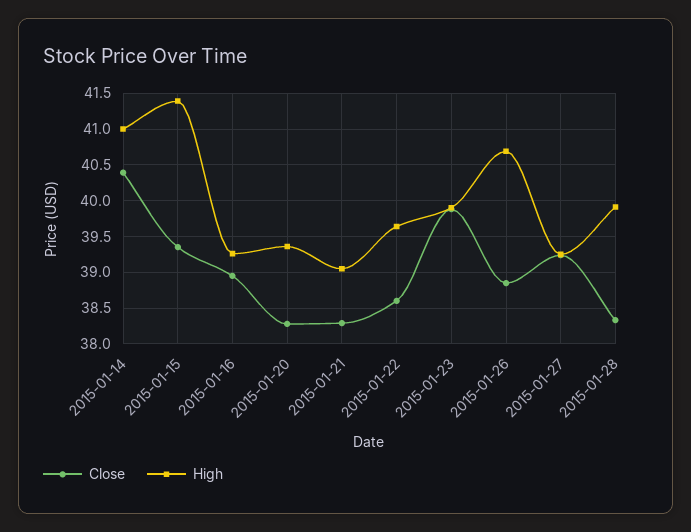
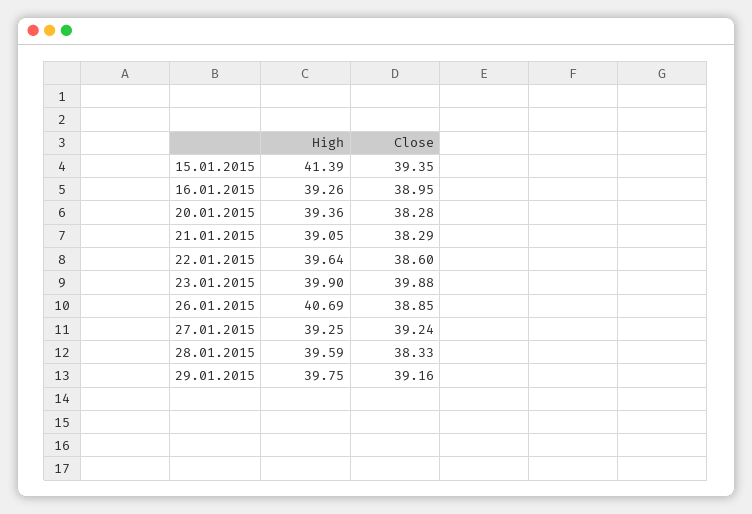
Close, 2015-01-14: 40.4 -> none
High, 2015-01-14: 41 -> none
High, 2015-01-28: 39.9 -> 39.59
High, 29.01.2015: none -> 39.75
Close, 29.01.2015: none -> 39.16

